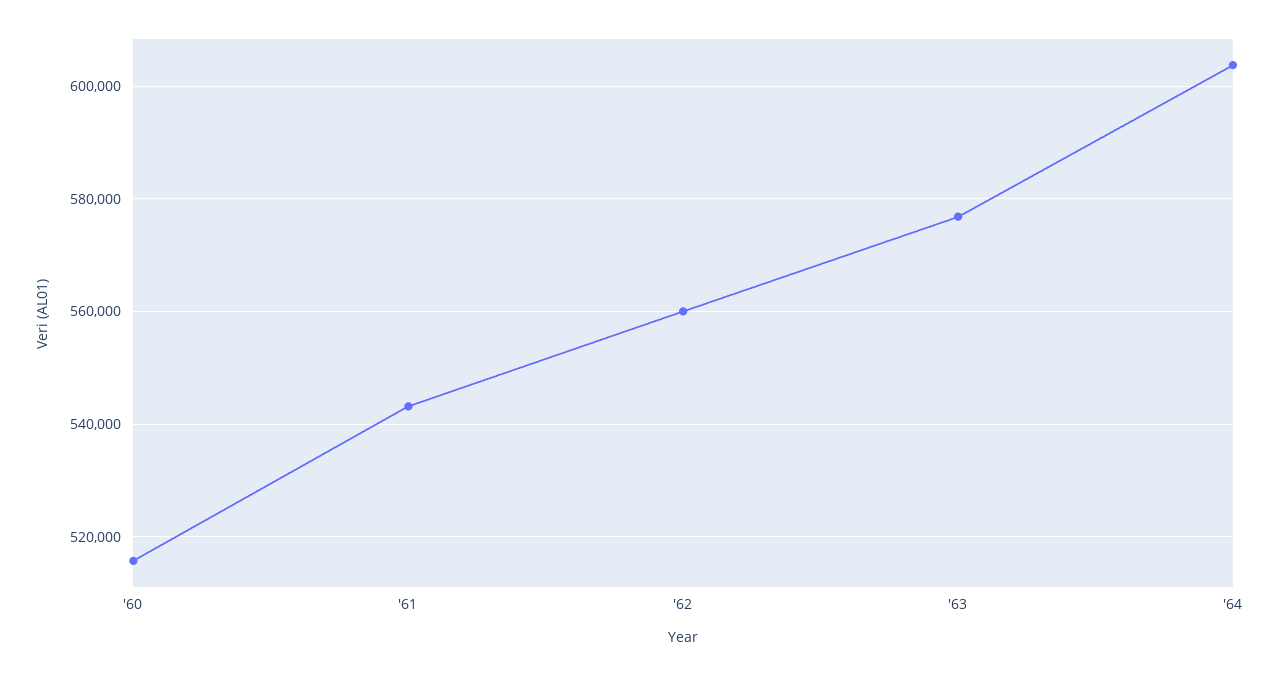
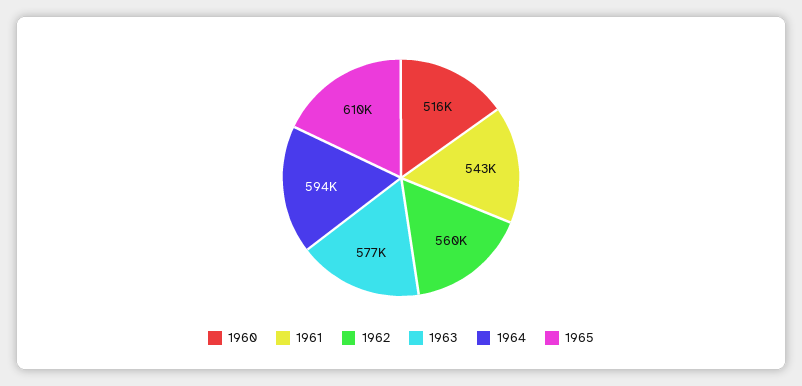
'64: 604000 -> 594000
1965: none -> 610000

